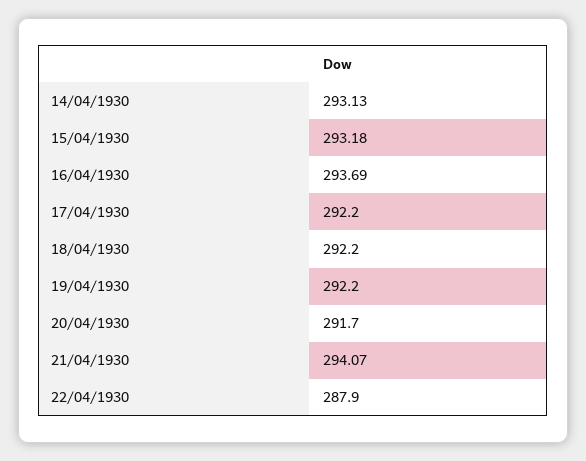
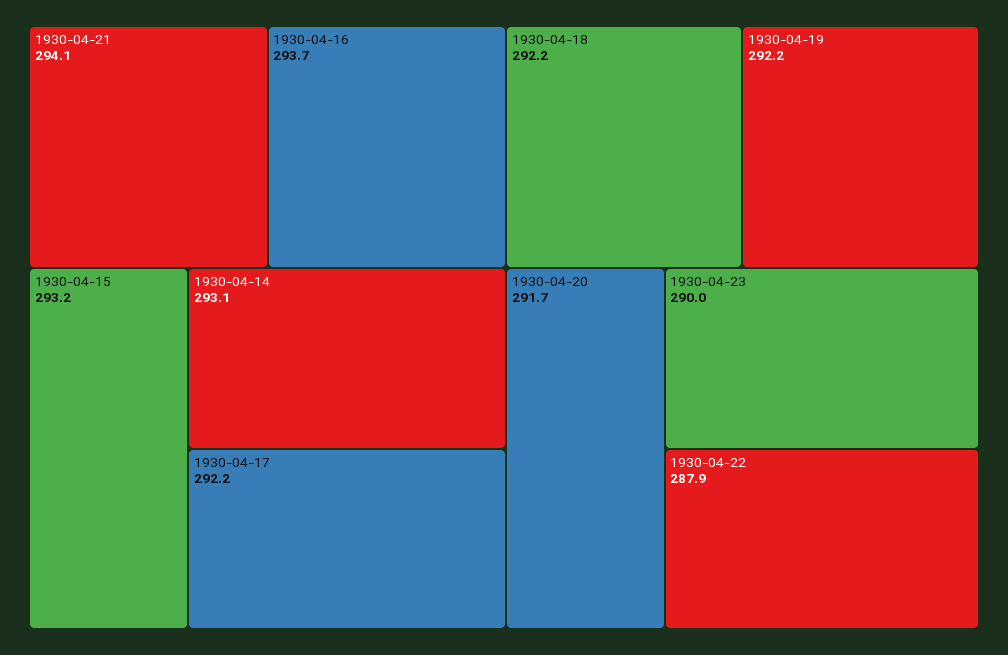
1930-04-23: none -> 290

